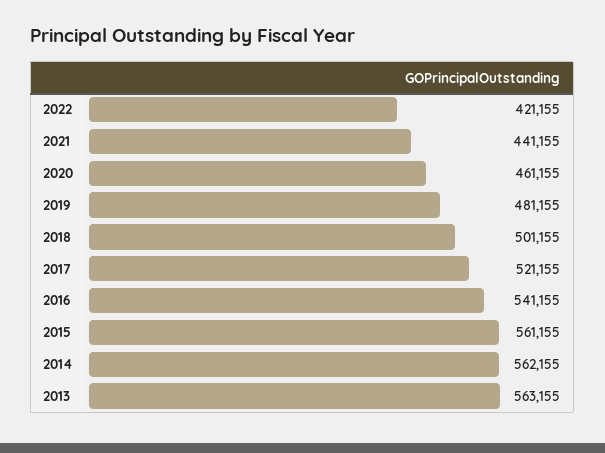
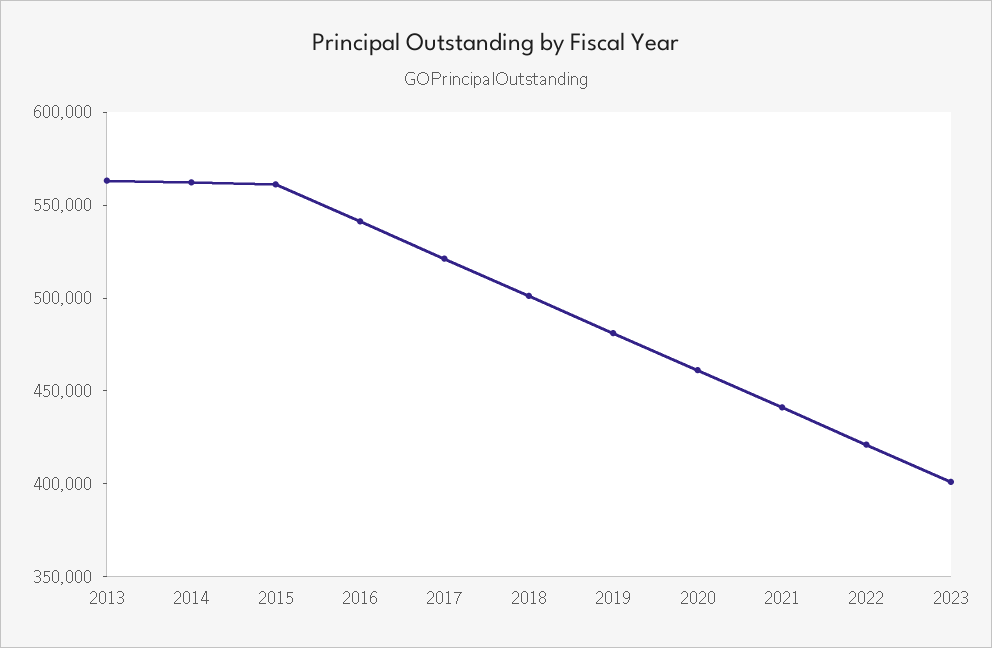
2023: none -> 400000

